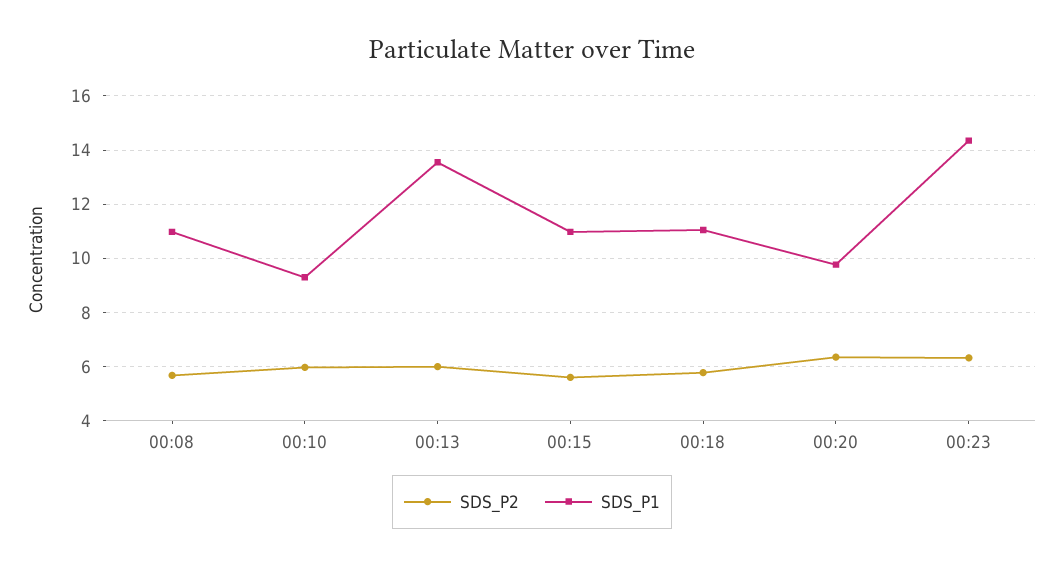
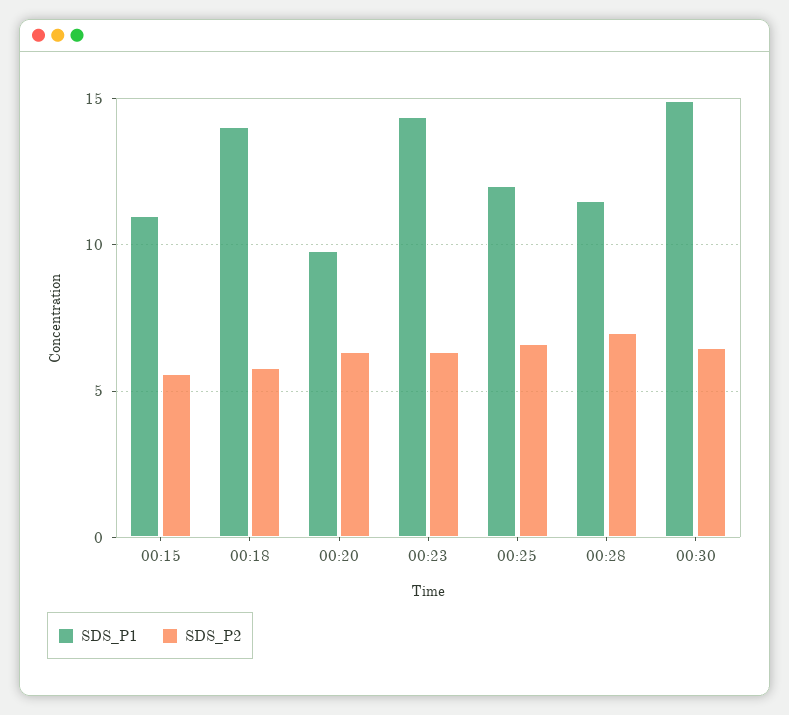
SDS_P2, 00:08: 5.75 -> none
SDS_P1, 00:08: 11 -> none
SDS_P2, 00:10: 6 -> none
SDS_P1, 00:10: 9.25 -> none
SDS_P2, 00:13: 6 -> none
SDS_P1, 00:13: 13.5 -> none
SDS_P1, 00:18: 11 -> 14
SDS_P1, 00:25: none -> 12
SDS_P2, 00:25: none -> 6.5
SDS_P1, 00:28: none -> 11.5
SDS_P2, 00:28: none -> 7
SDS_P1, 00:30: none -> 15
SDS_P2, 00:30: none -> 6.5

